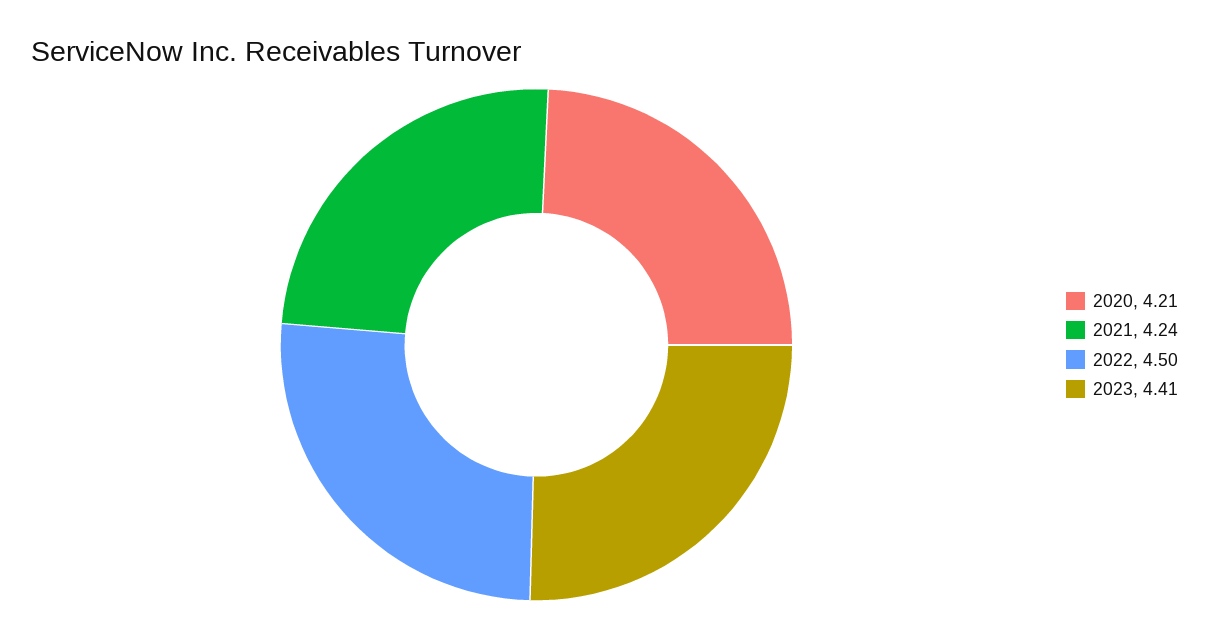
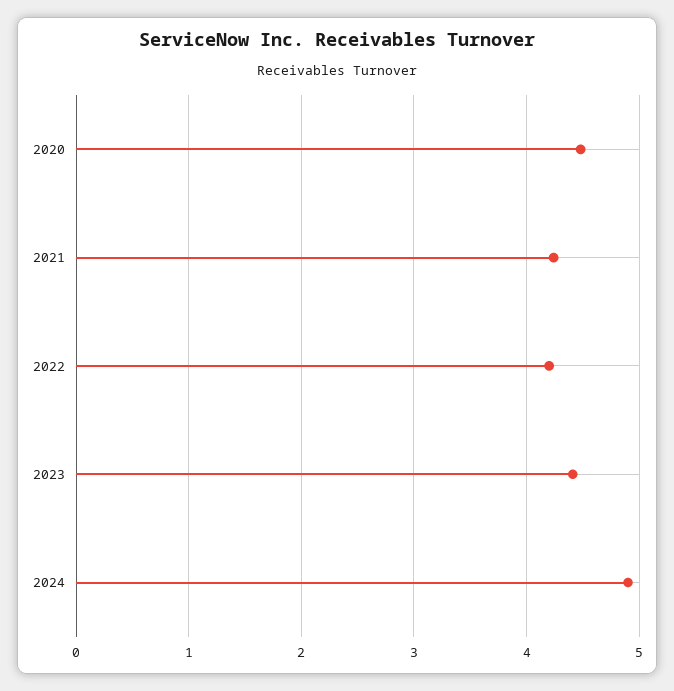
2020: 4.21 -> 4.5
2022: 4.5 -> 4.2
2024: none -> 4.9

